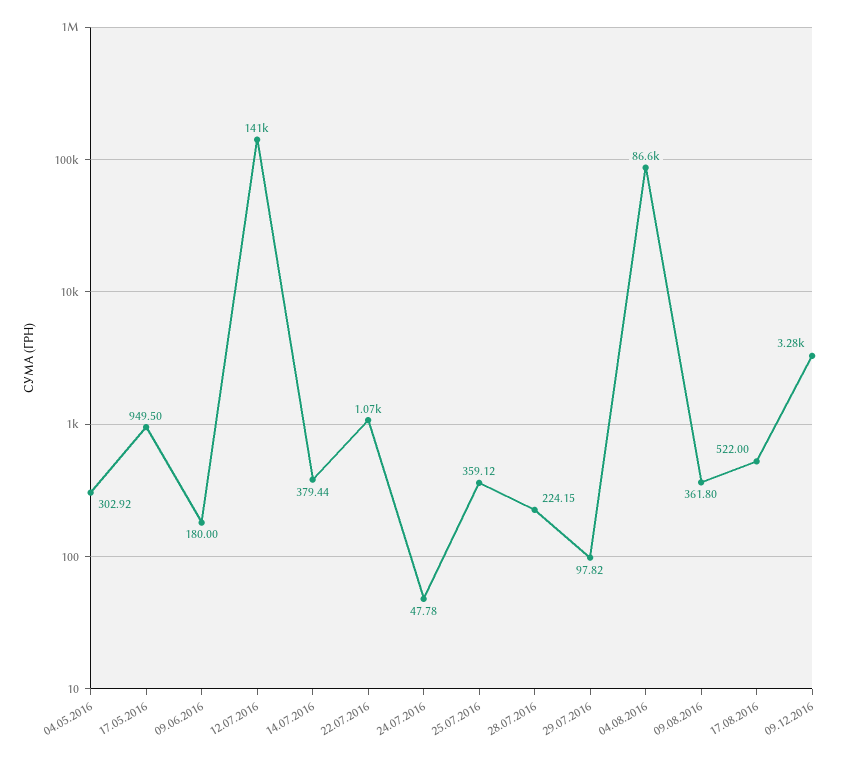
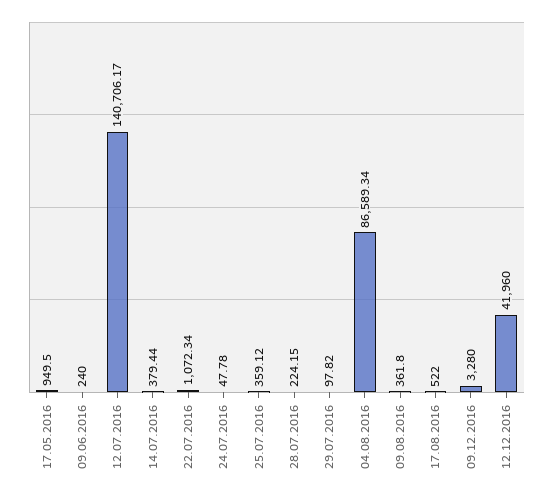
04.05.2016: 302.92 -> none
09.06.2016: 180 -> 240
12.12.2016: none -> 41960

